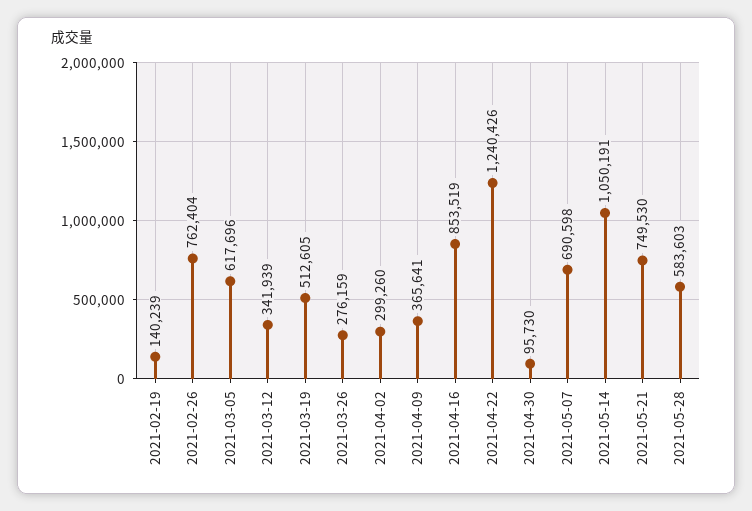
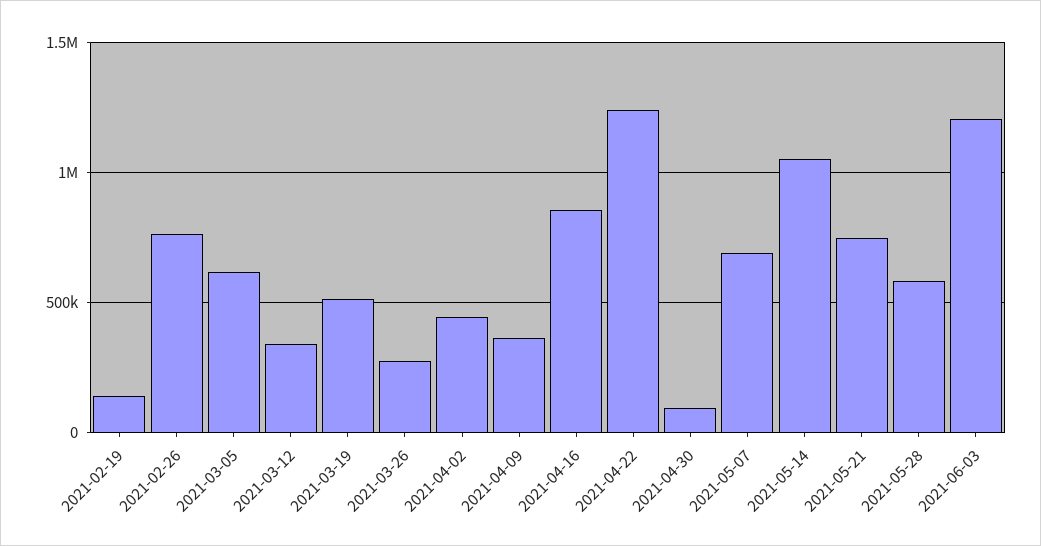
2021-04-02: 299260 -> 450000
2021-06-03: none -> 1200000

